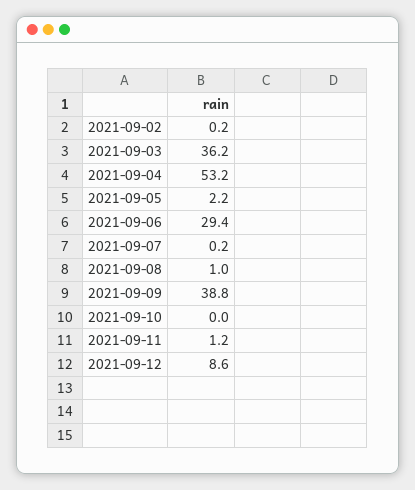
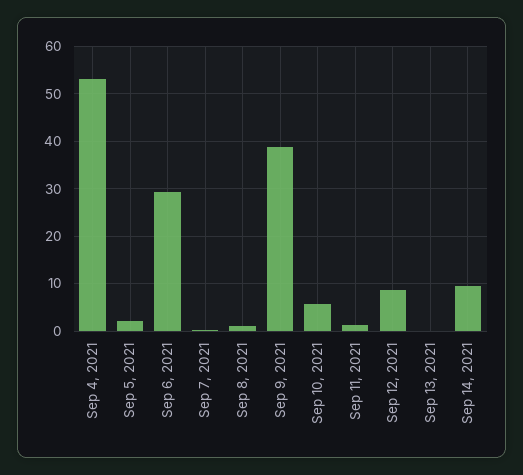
2021-09-02: 0.2 -> none
2021-09-03: 36.2 -> none
2021-09-10: 0 -> 6
Sep 13, 2021: none -> 0
Sep 14, 2021: none -> 10

